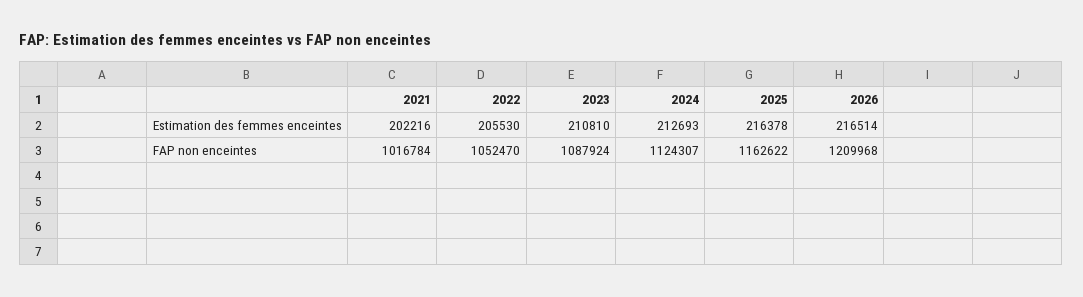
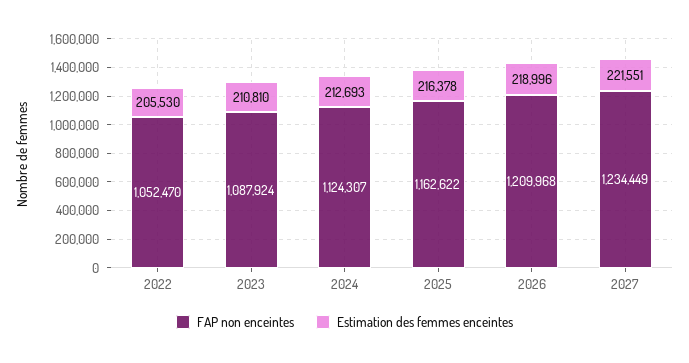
Estimation des femmes enceintes, 2021: 202216 -> none
Estimation des femmes enceintes, 2026: 216514 -> 218996
FAP non enceintes, 2021: 1016784 -> none
FAP non enceintes, 2027: none -> 1234449
Estimation des femmes enceintes, 2027: none -> 221551

